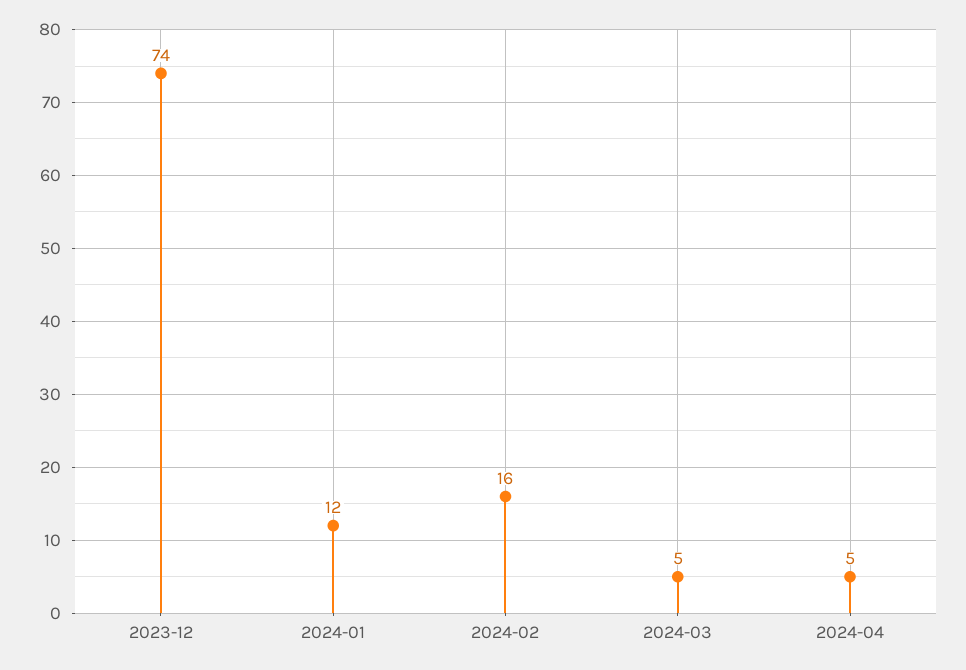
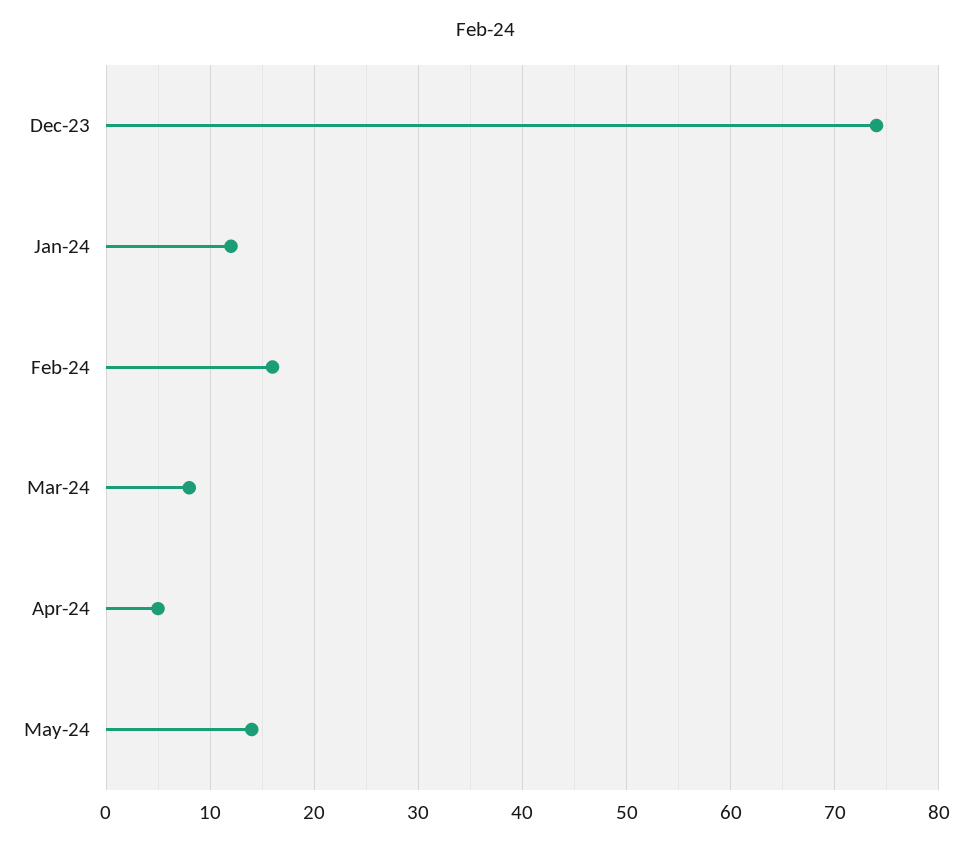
2024-03: 5 -> 8
May-24: none -> 14

